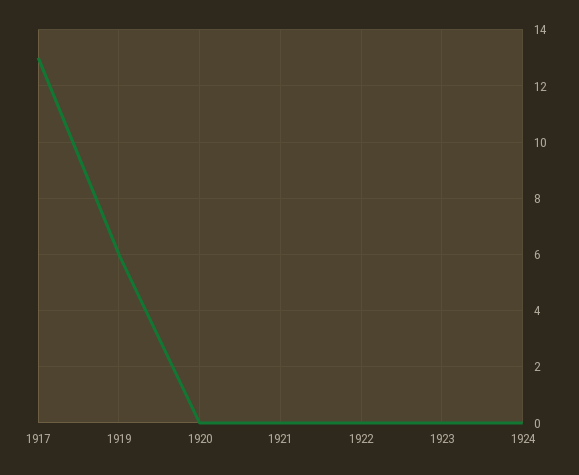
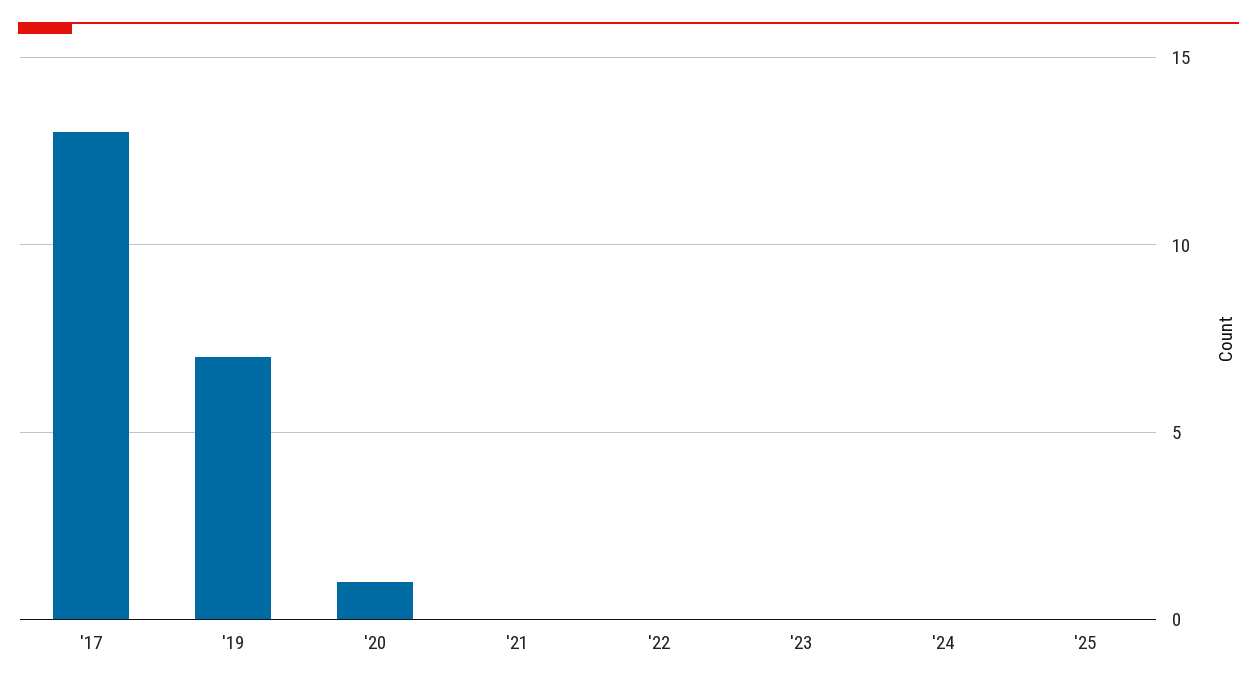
1919: 6 -> 7
1920: 0 -> 1
'25: none -> 0

